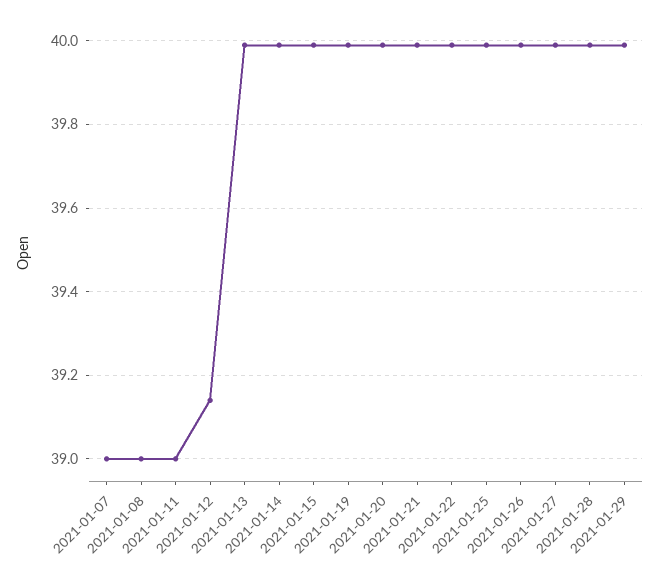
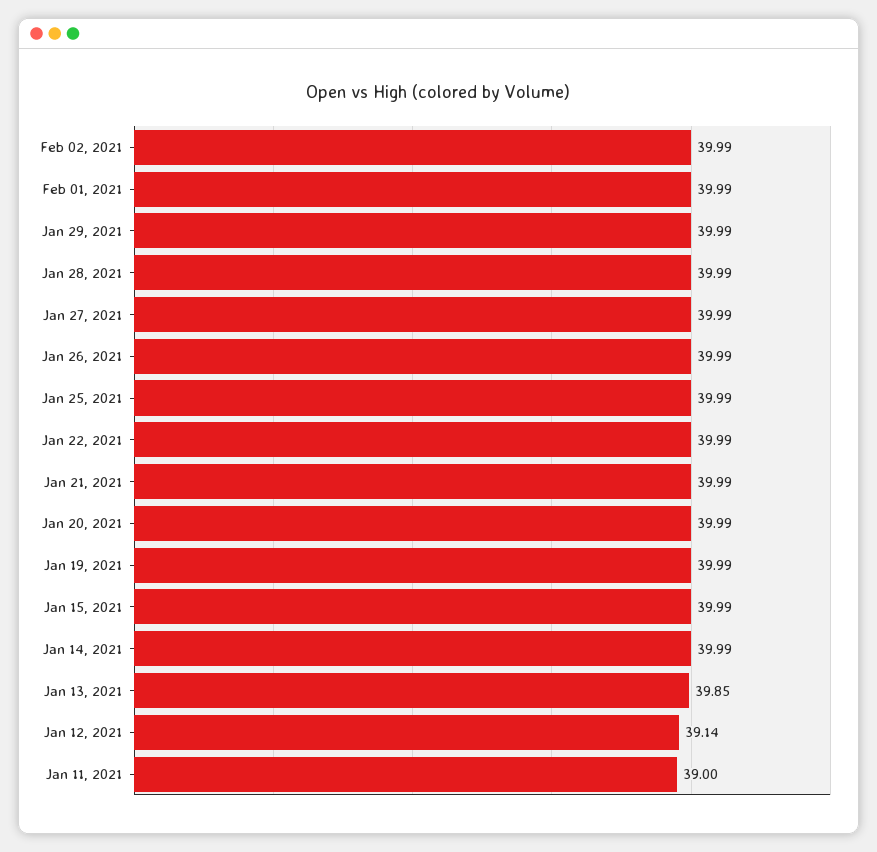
2021-01-07: 39 -> none
2021-01-08: 39 -> none
2021-01-13: 40 -> 39.85
Feb 02, 2021: none -> 39.99
Feb 01, 2021: none -> 39.99

